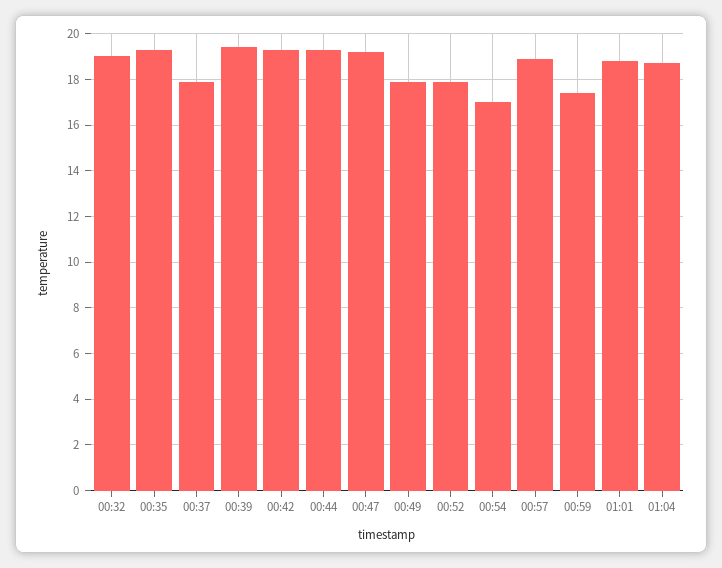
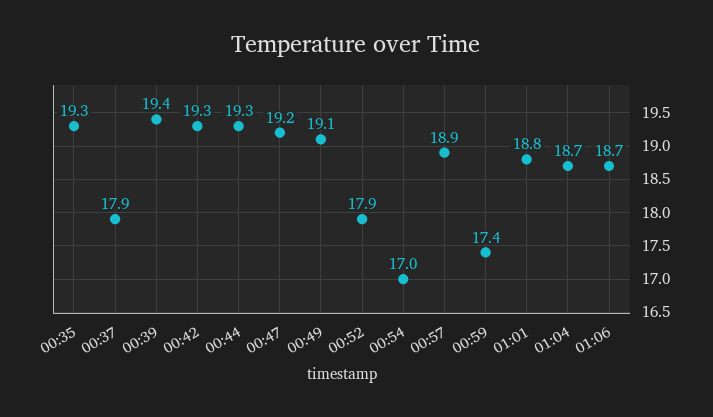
00:32: 19 -> none
00:49: 18 -> 19.1
01:06: none -> 18.7

